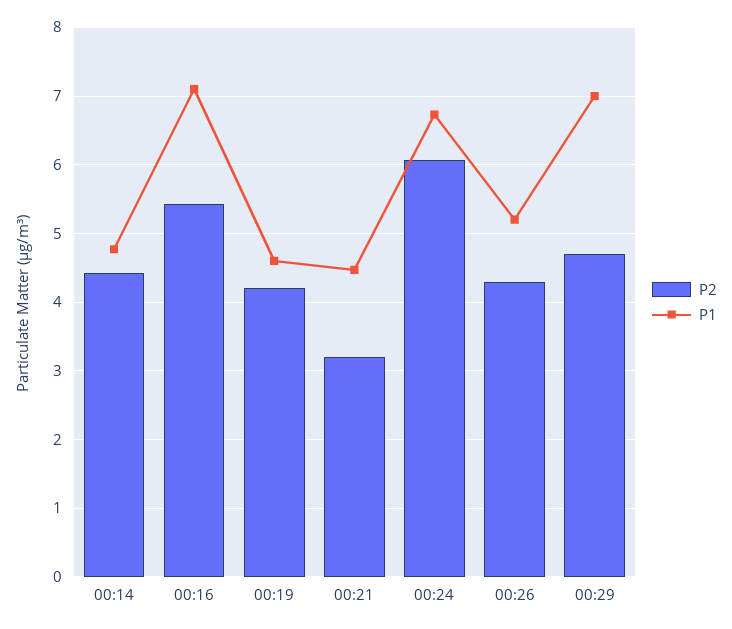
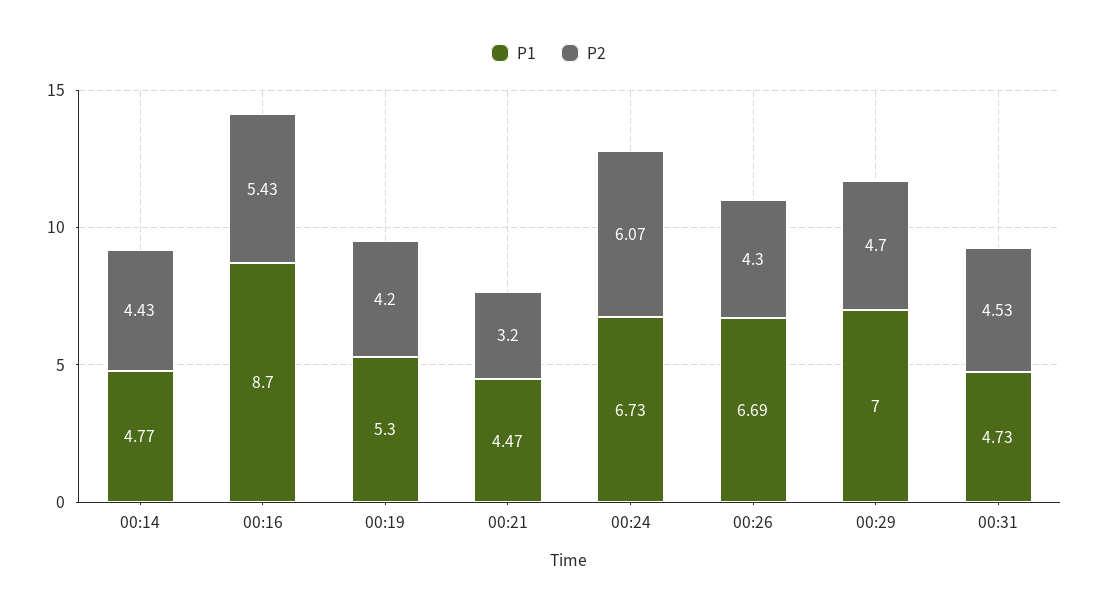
P1, 00:16: 7.1 -> 8.7
P1, 00:19: 4.6 -> 5.3
P1, 00:26: 5.2 -> 6.69
P1, 00:31: none -> 4.73
P2, 00:31: none -> 4.53

